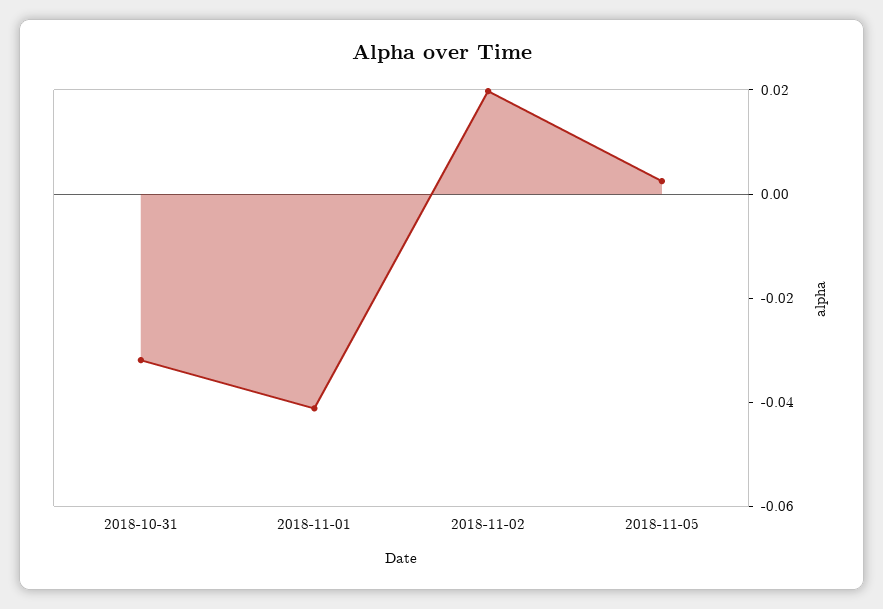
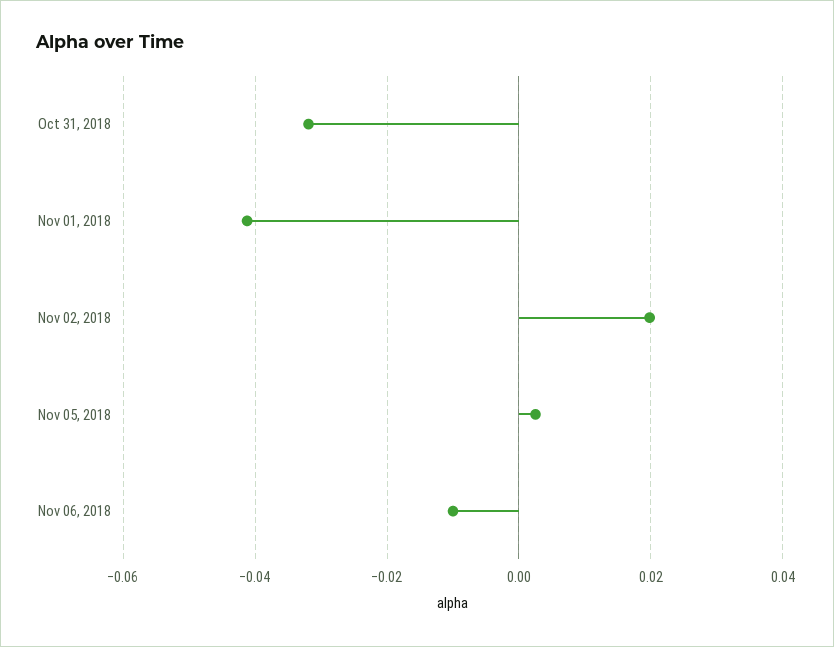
Nov 06, 2018: none -> -0.01

